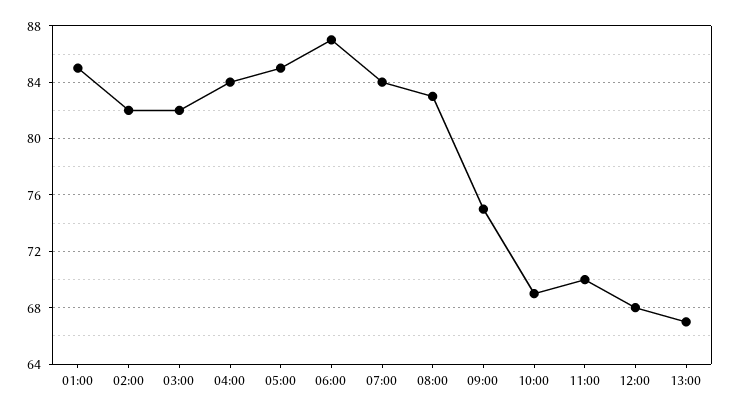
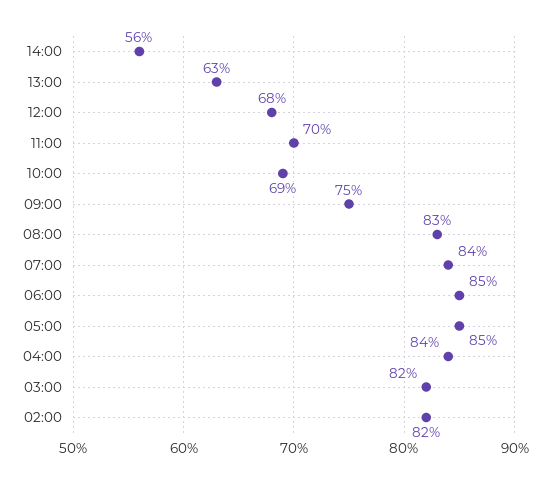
01:00: 85 -> none
06:00: 87 -> 85
13:00: 67 -> 63
14:00: none -> 56

